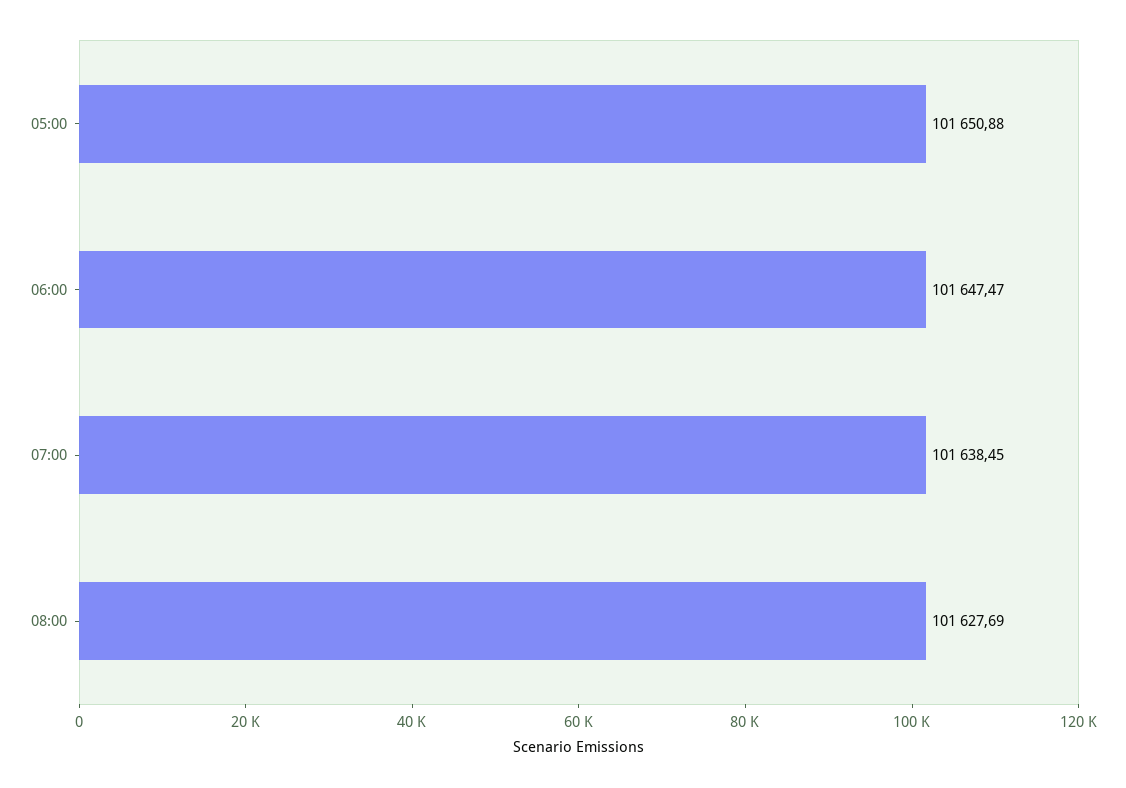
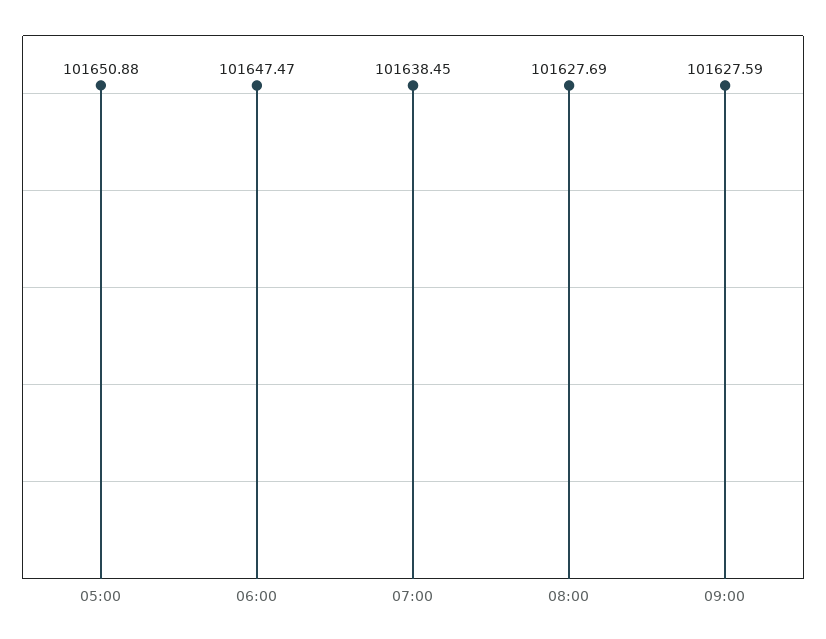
09:00: none -> 101627.59

